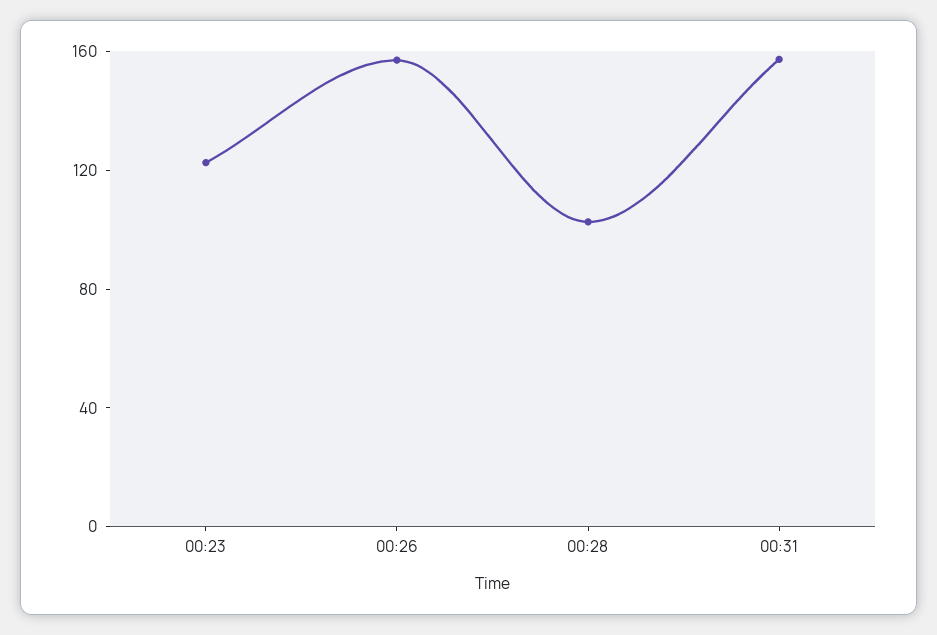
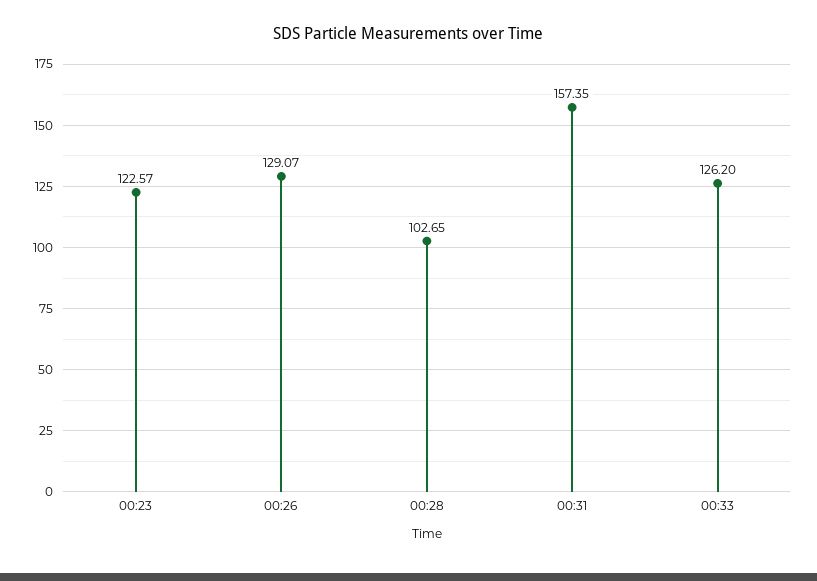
00:26: 160 -> 129.07
00:33: none -> 126.2

